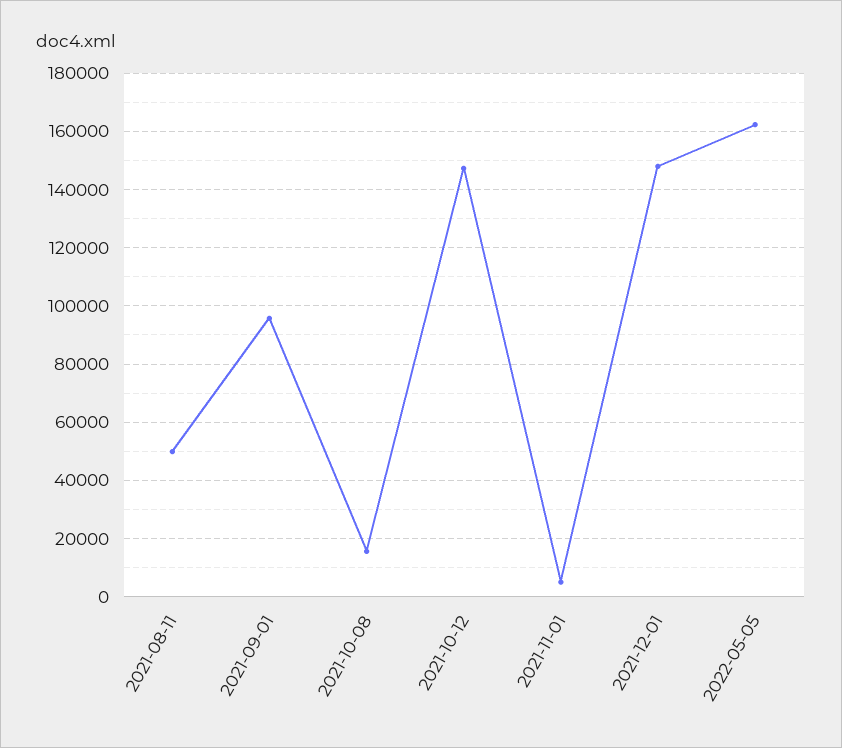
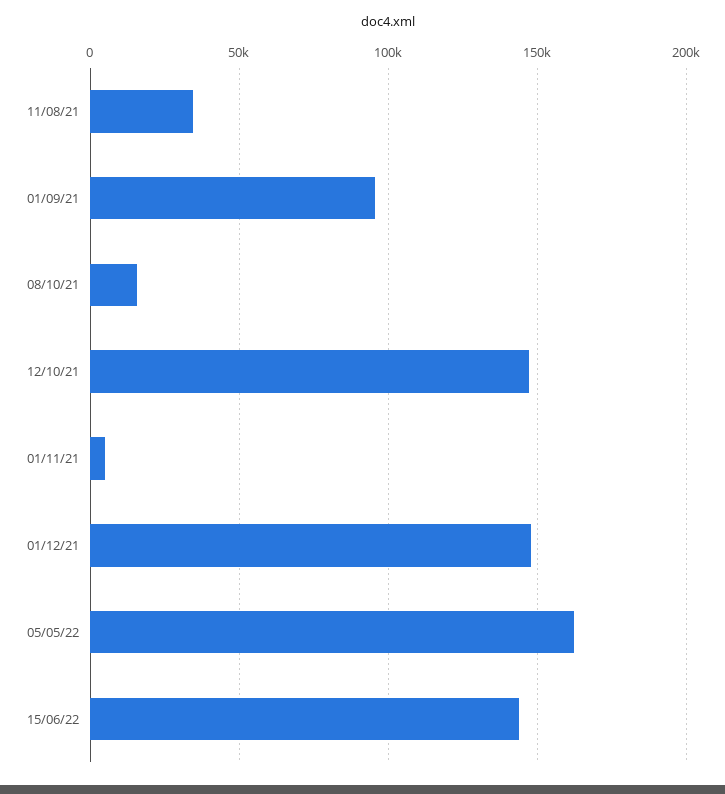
2021-08-11: 50000 -> 35000
15/06/22: none -> 145000

